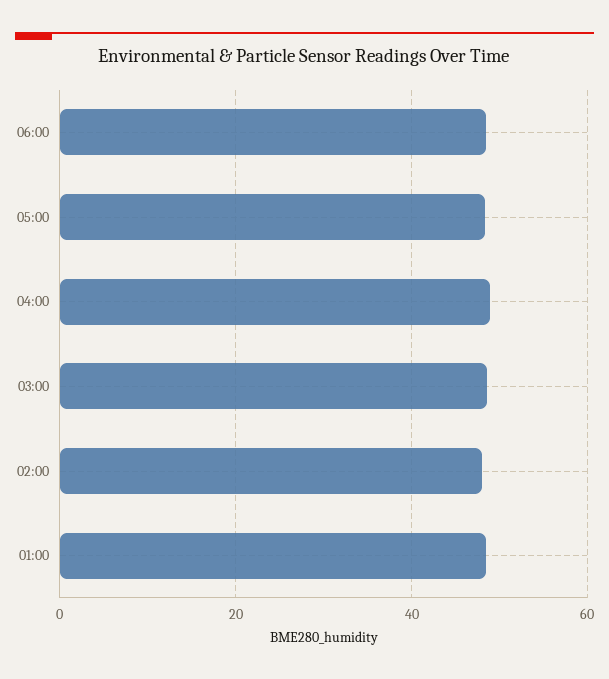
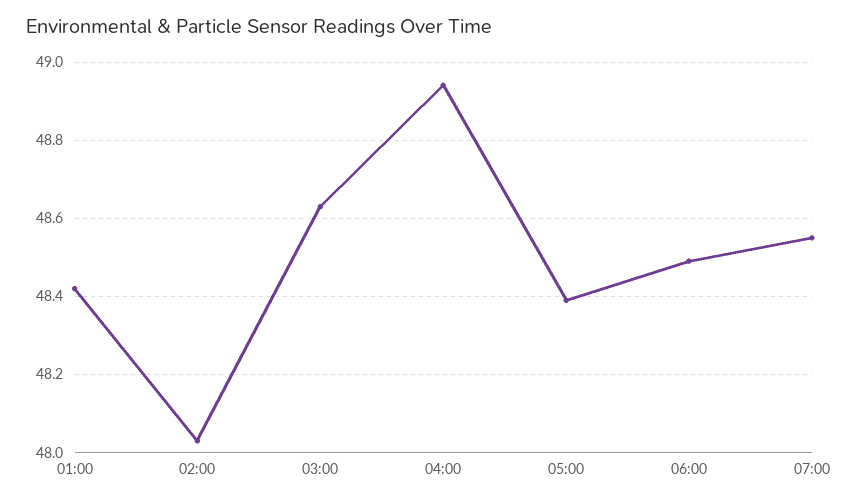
07:00: none -> 48.55

